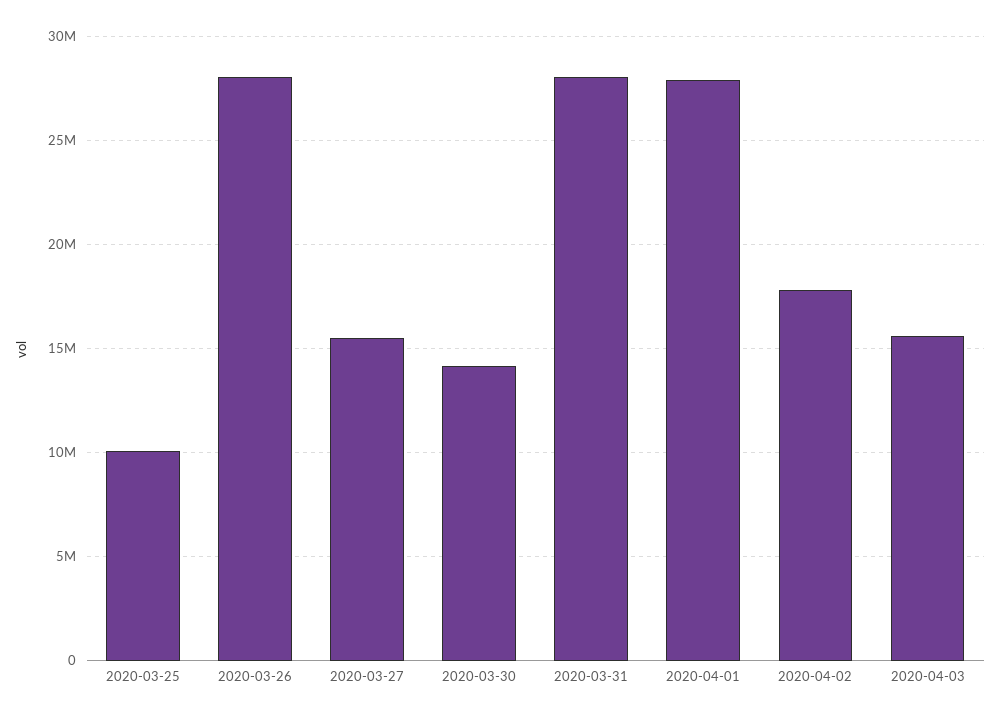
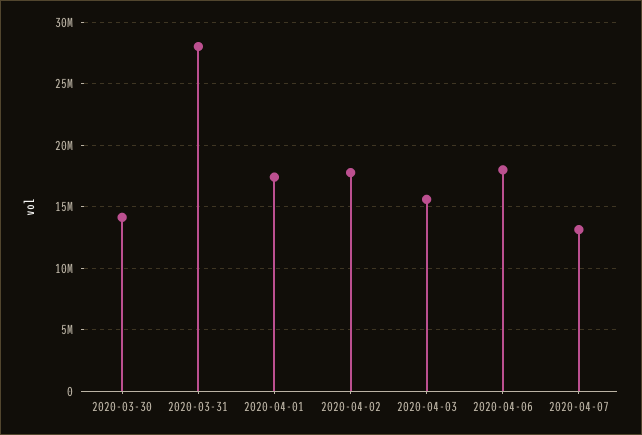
2020-03-25: 10000000 -> none
2020-03-26: 28000000 -> none
2020-03-27: 15500000 -> none
2020-04-01: 28000000 -> 17500000
2020-04-06: none -> 18000000
2020-04-07: none -> 13000000

